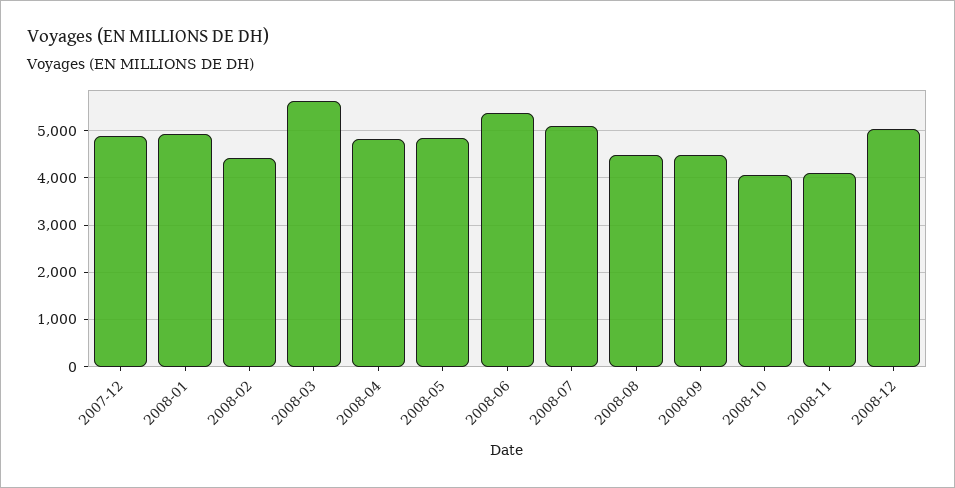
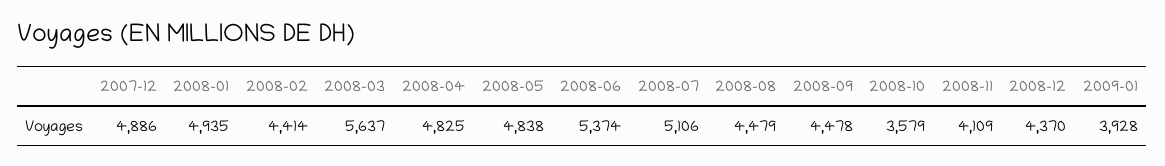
2008-10: 4000 -> 3579
2008-12: 5000 -> 4370
2009-01: none -> 3928

